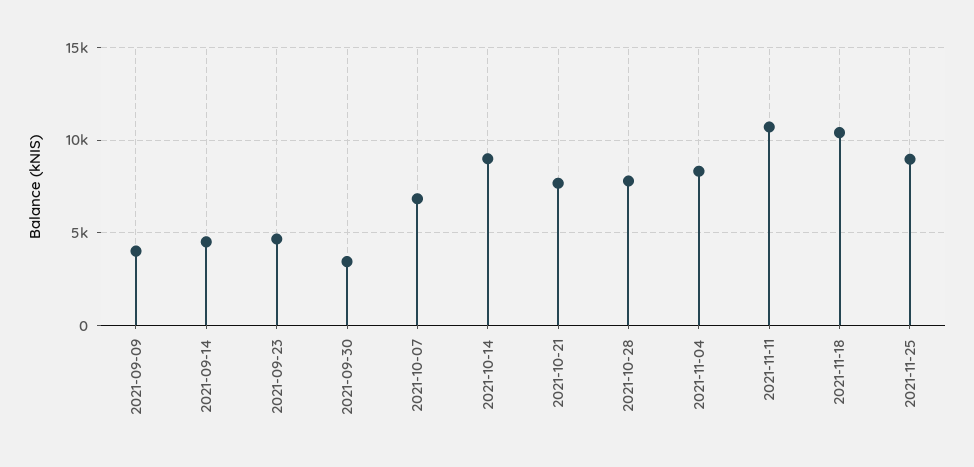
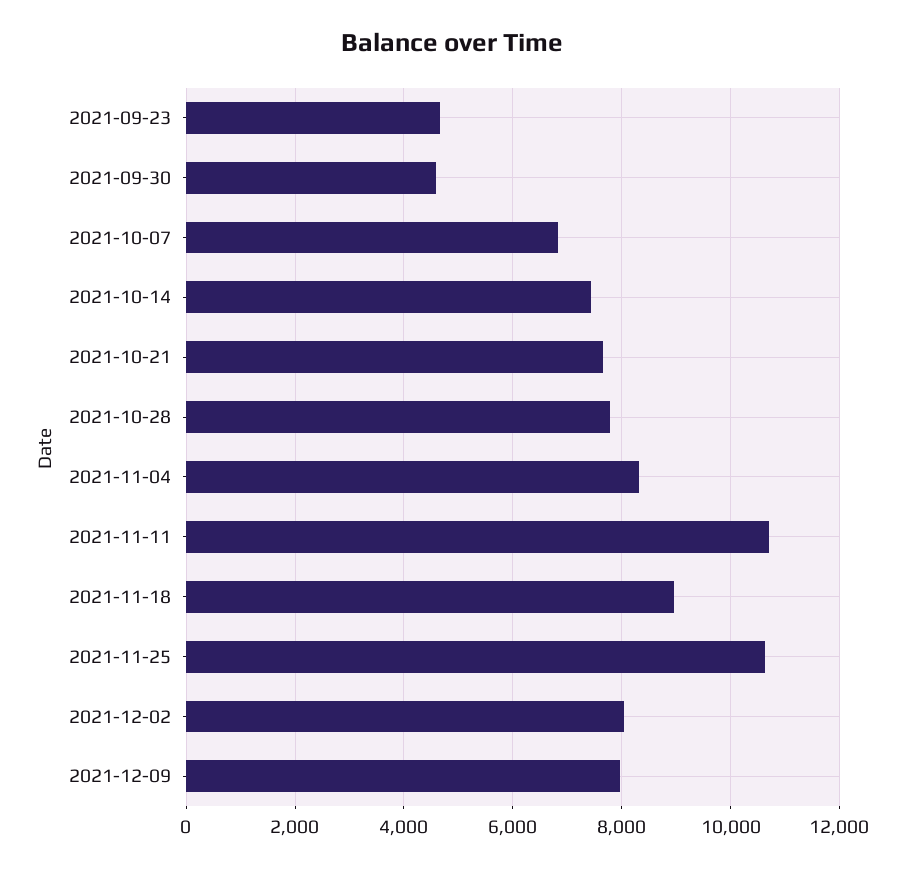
2021-09-09: 4000 -> none
2021-09-14: 4500 -> none
2021-09-30: 3500 -> 4600
2021-10-14: 9000 -> 7400
2021-11-18: 10500 -> 9000
2021-11-25: 9000 -> 10600
2021-12-02: none -> 8000
2021-12-09: none -> 8000

